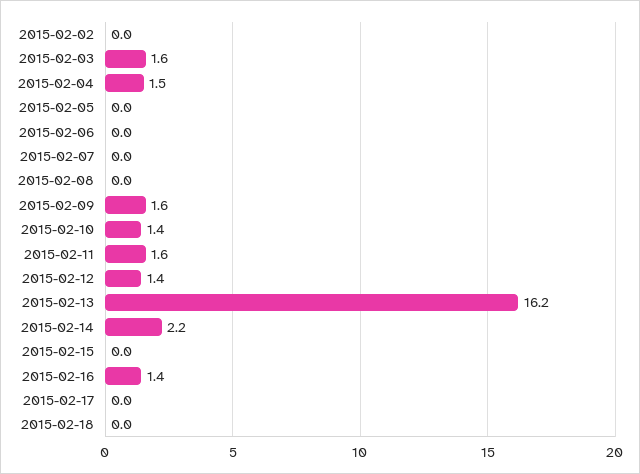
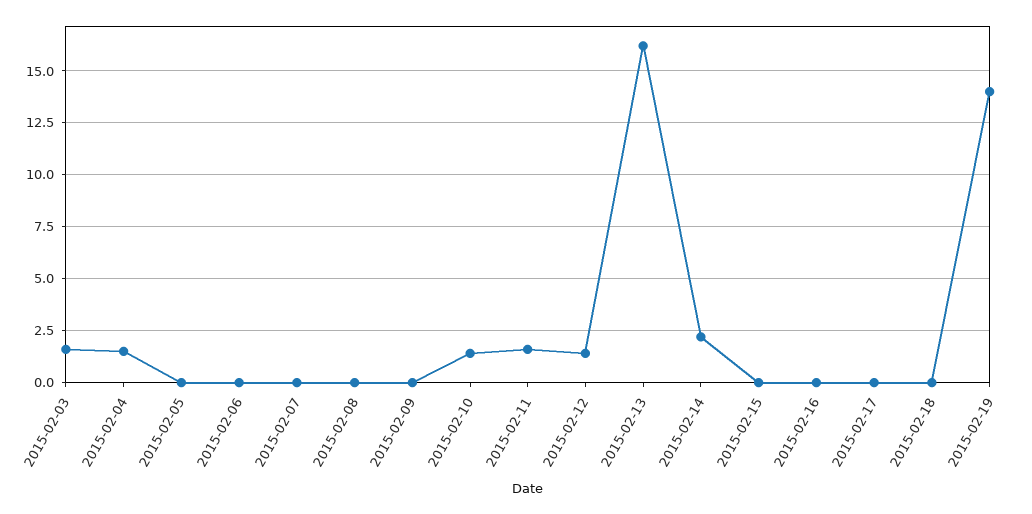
2015-02-02: 0 -> none
2015-02-09: 1.6 -> 0
2015-02-16: 1.4 -> 0
2015-02-19: none -> 14

